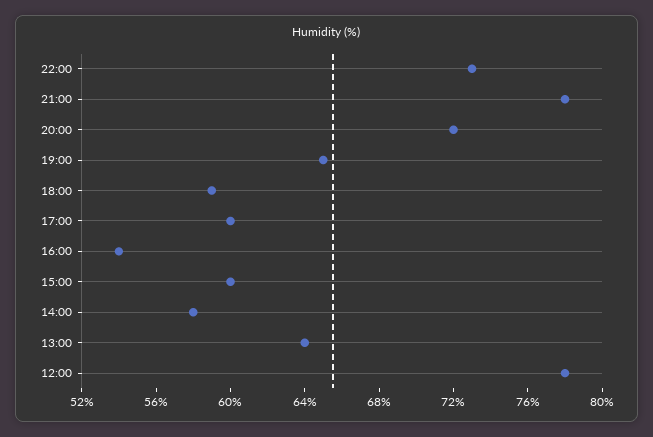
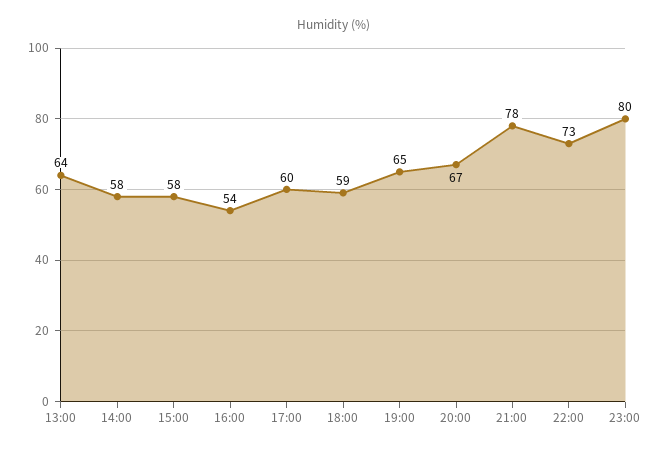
20:00: 72 -> 67
15:00: 60 -> 58
12:00: 78 -> none
23:00: none -> 80

